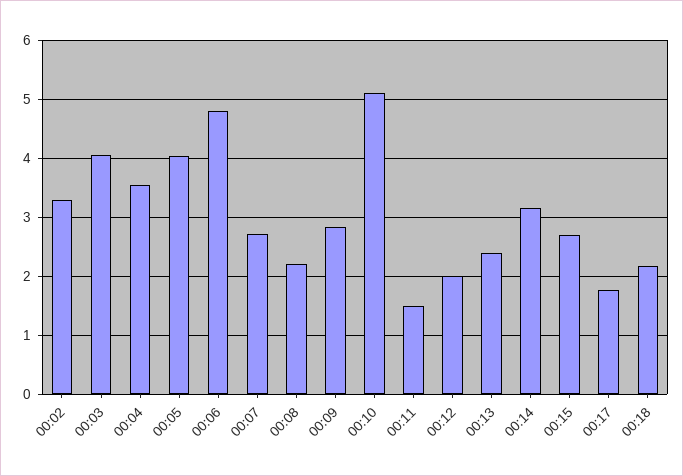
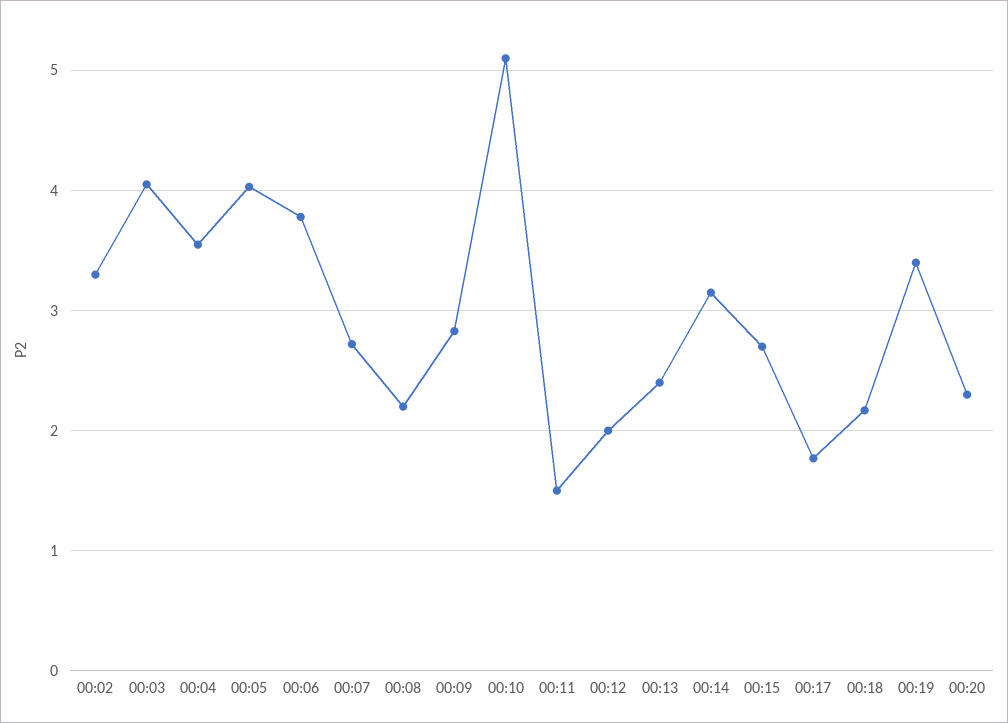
00:06: 4.8 -> 3.8
00:19: none -> 3.4
00:20: none -> 2.3

